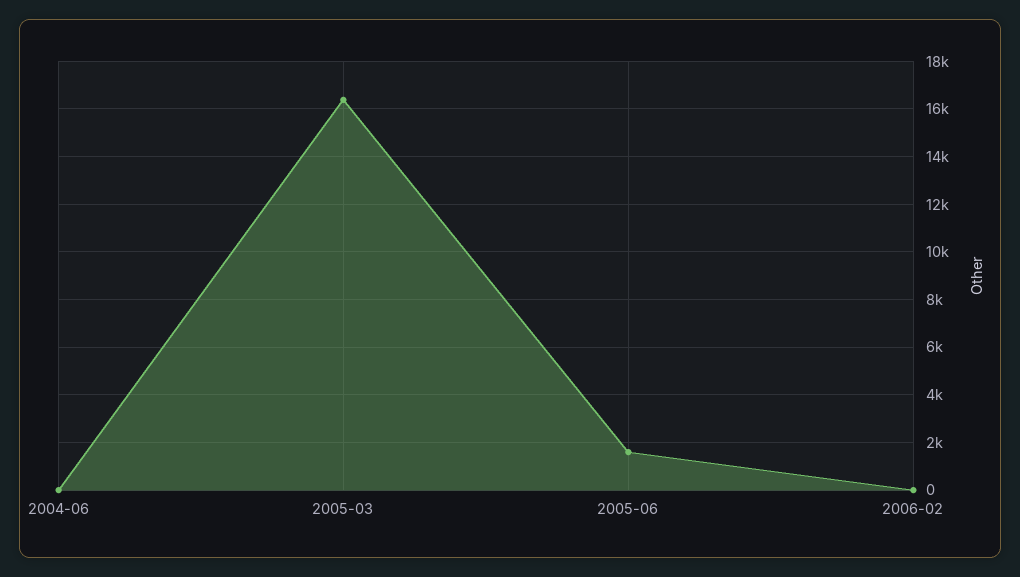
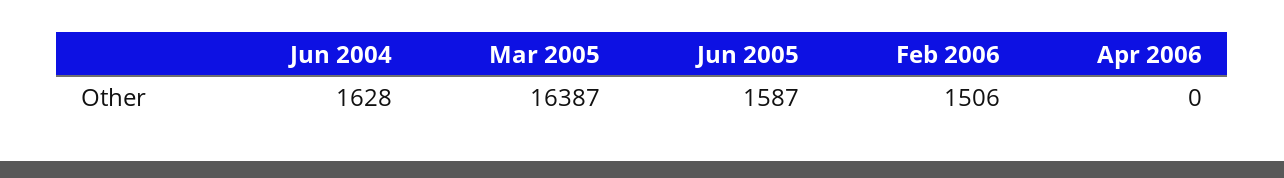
2004-06: 0 -> 1628
2006-02: 0 -> 1506
Apr 2006: none -> 0

